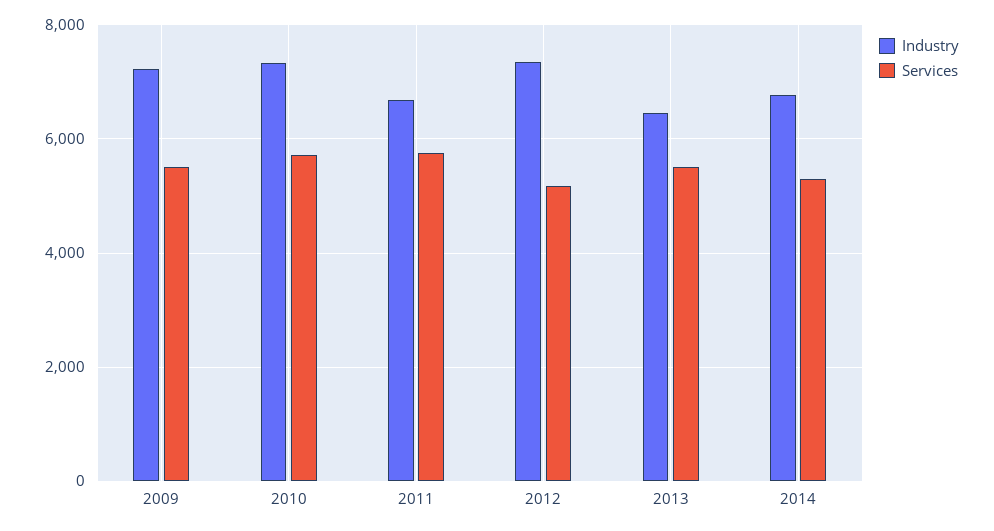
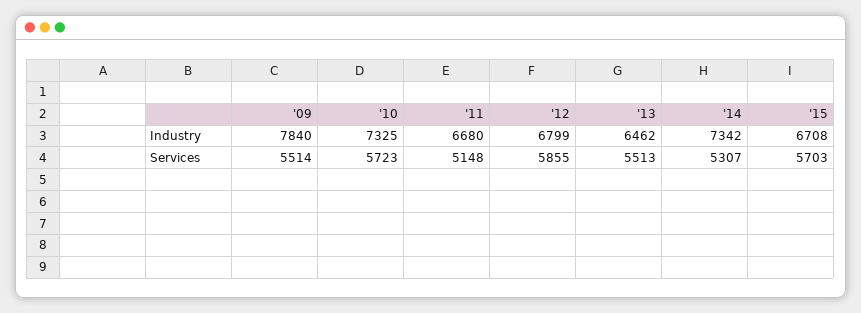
Industry, 2009: 7200 -> 7840
Services, 2011: 5800 -> 5148
Industry, 2012: 7400 -> 6799
Services, 2012: 5200 -> 5855
Industry, 2014: 6800 -> 7342
Industry, '15: none -> 6708
Services, '15: none -> 5703

